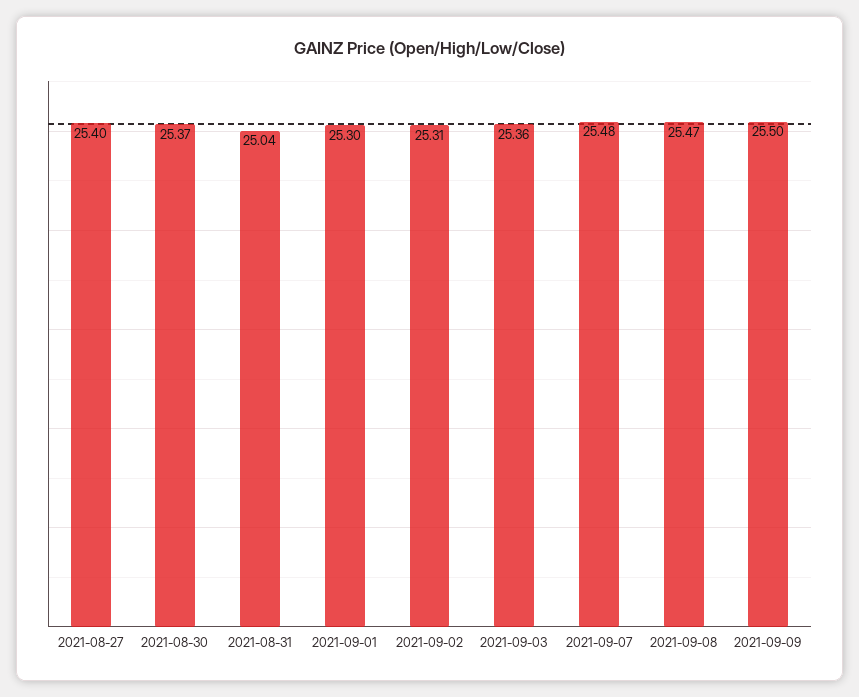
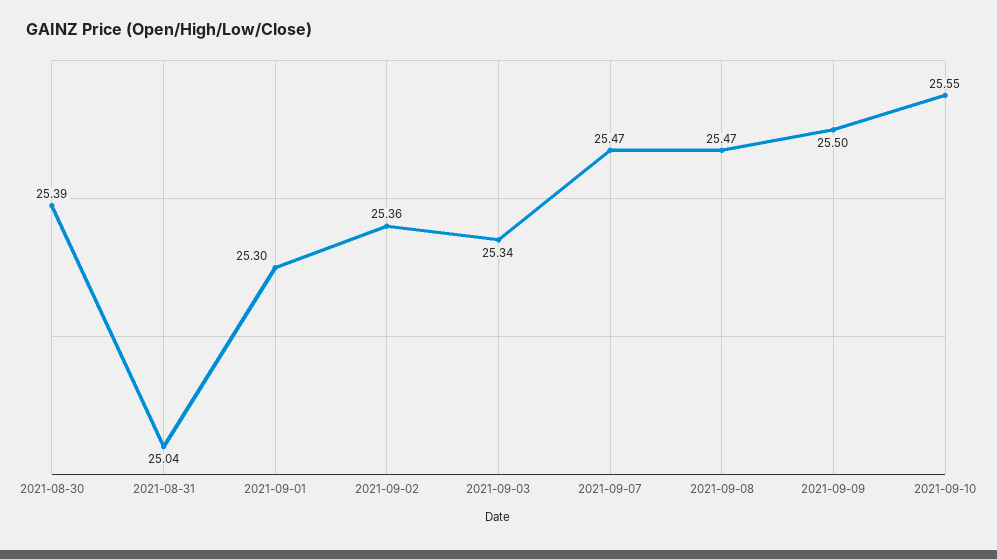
2021-08-27: 25.4 -> none
2021-08-30: 25.37 -> 25.39
2021-09-02: 25.31 -> 25.36
2021-09-03: 25.36 -> 25.34
2021-09-07: 25.48 -> 25.47
2021-09-10: none -> 25.55

